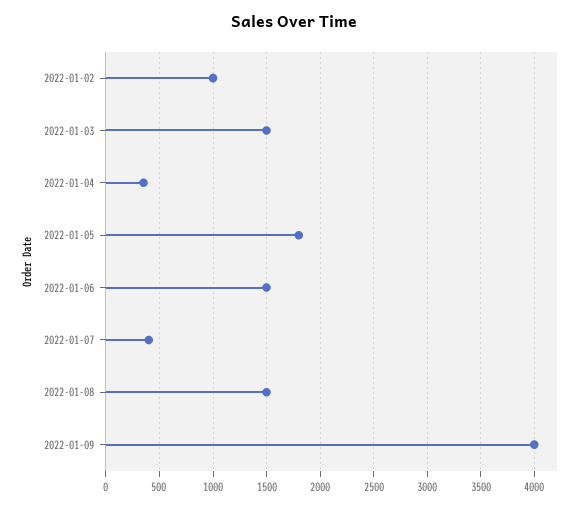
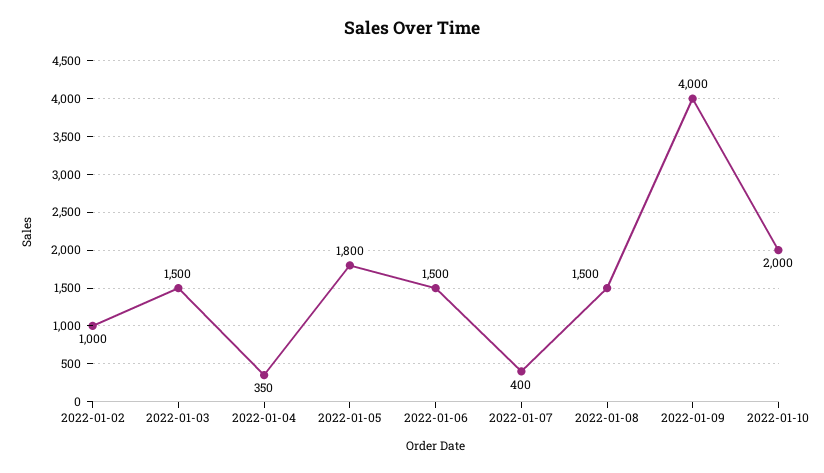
2022-01-10: none -> 2000

